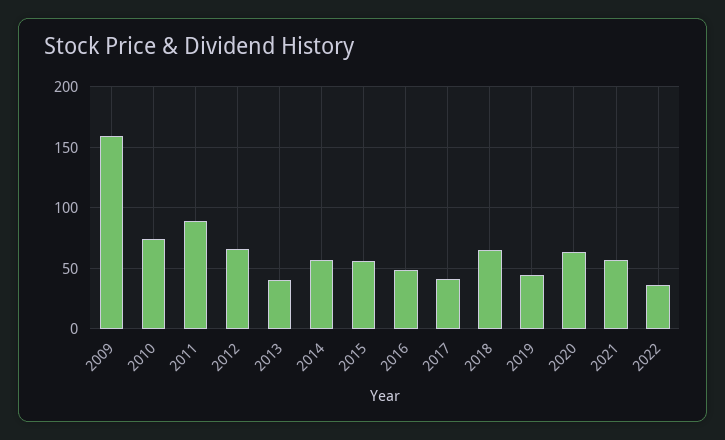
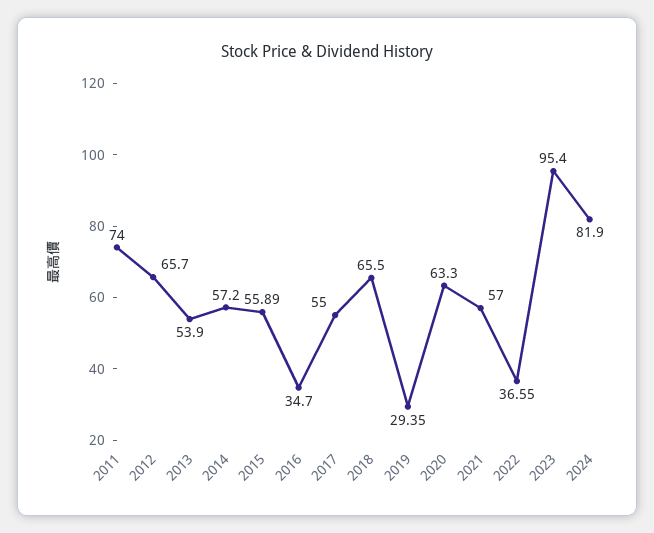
2009: 160 -> none
2010: 75 -> none
2011: 90 -> 74
2013: 40 -> 53.9
2016: 50 -> 34.7
2017: 40 -> 55
2019: 45 -> 29.35
2023: none -> 95.4
2024: none -> 81.9

